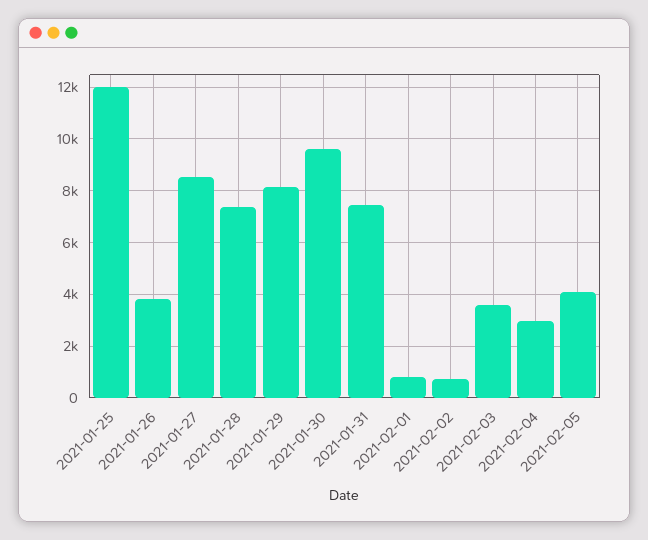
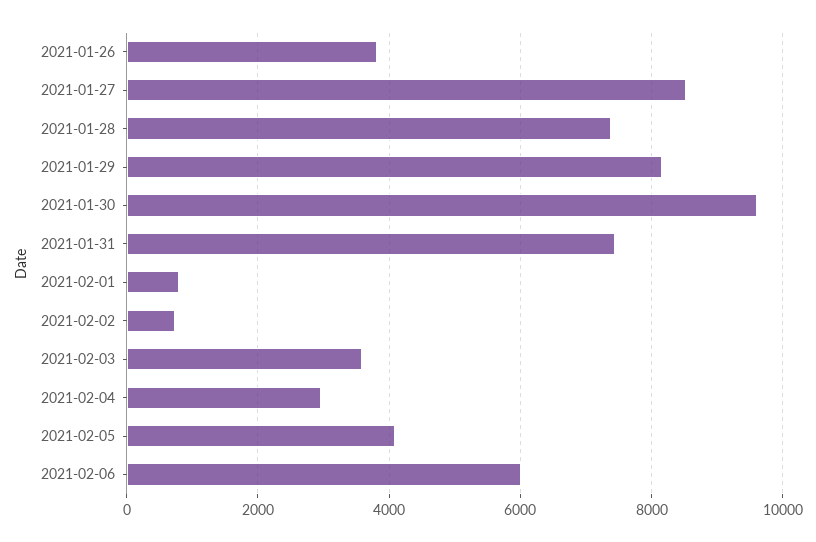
2021-01-25: 12000 -> none
2021-02-06: none -> 6000

